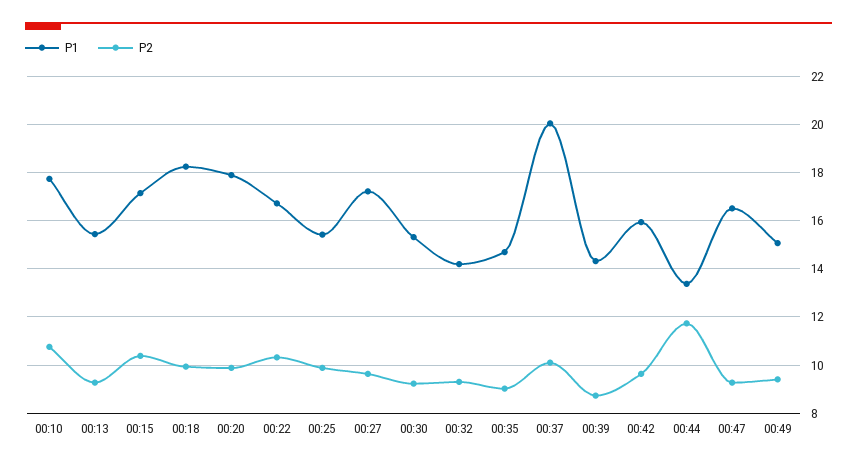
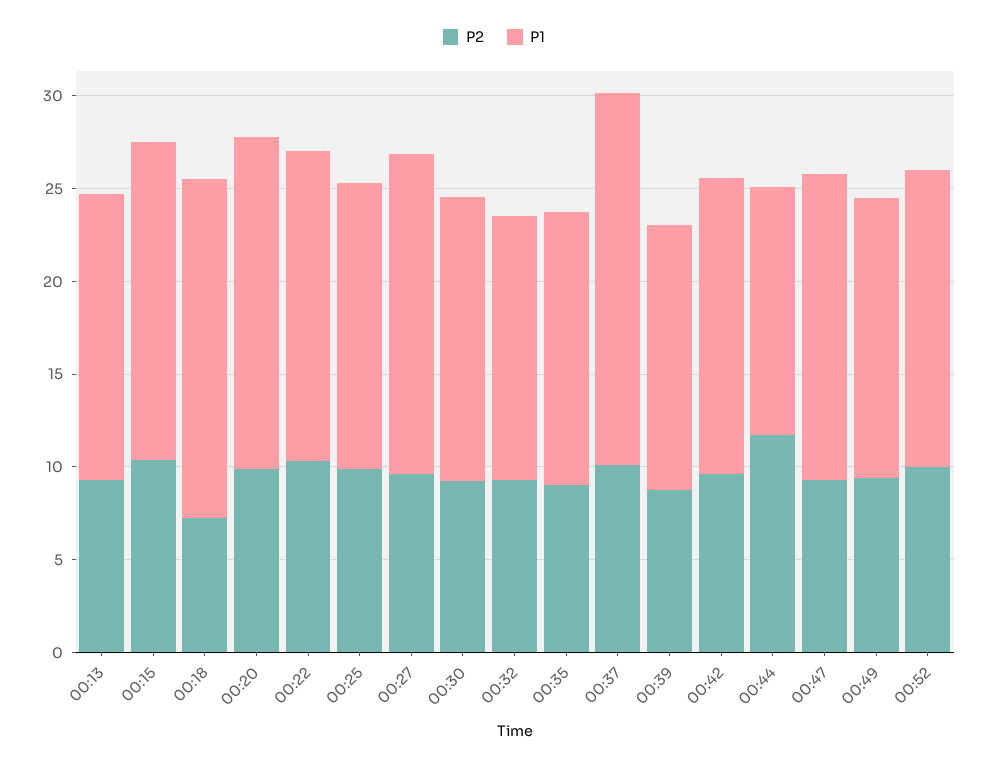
P1, 00:10: 17.75 -> none
P2, 00:10: 10.75 -> none
P2, 00:18: 10 -> 7
P2, 00:52: none -> 10
P1, 00:52: none -> 16

